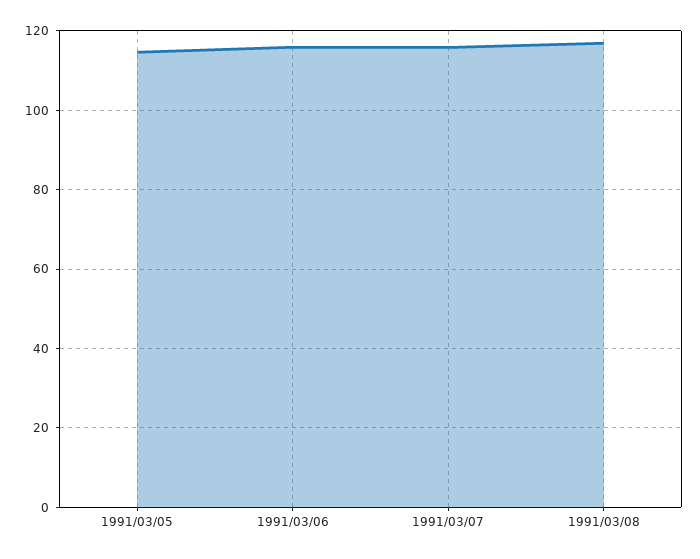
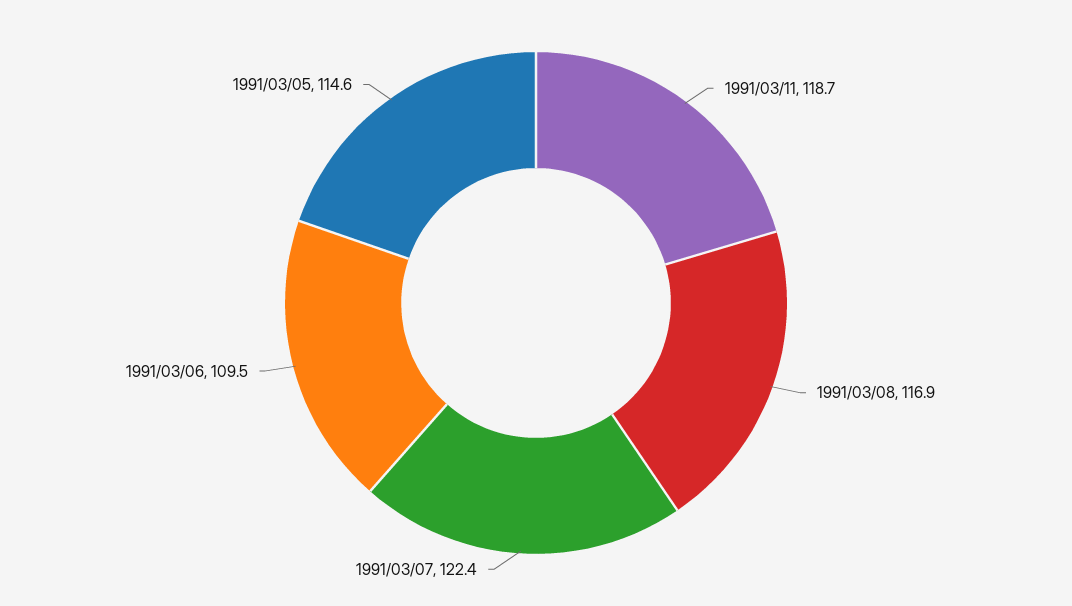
1991/03/06: 116 -> 109.5
1991/03/07: 116 -> 122.4
1991/03/11: none -> 118.7

